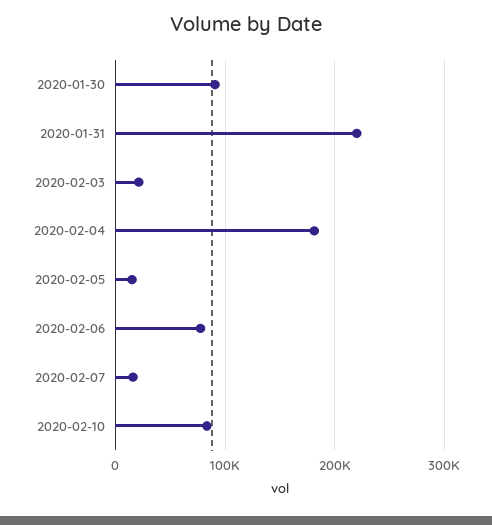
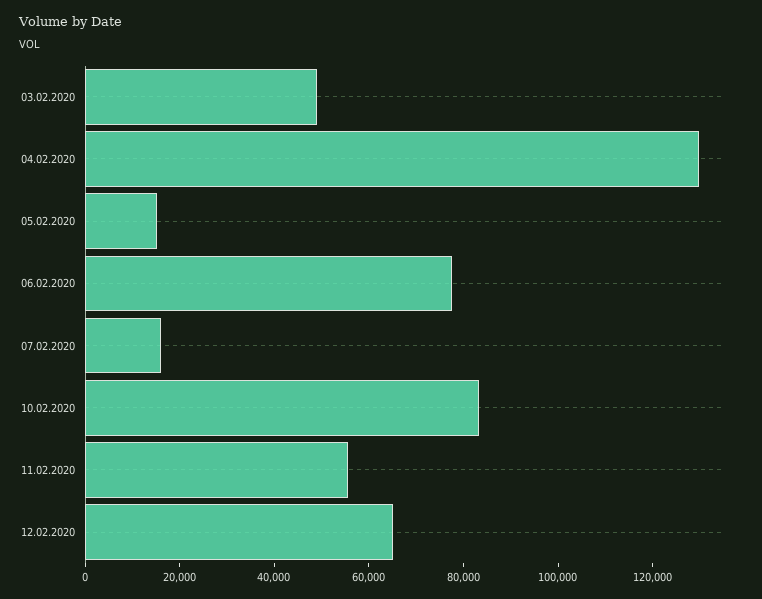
2020-01-30: 90000 -> none
2020-01-31: 220000 -> none
2020-02-03: 20000 -> 50000
2020-02-04: 180000 -> 130000
11.02.2020: none -> 55000
12.02.2020: none -> 65000

